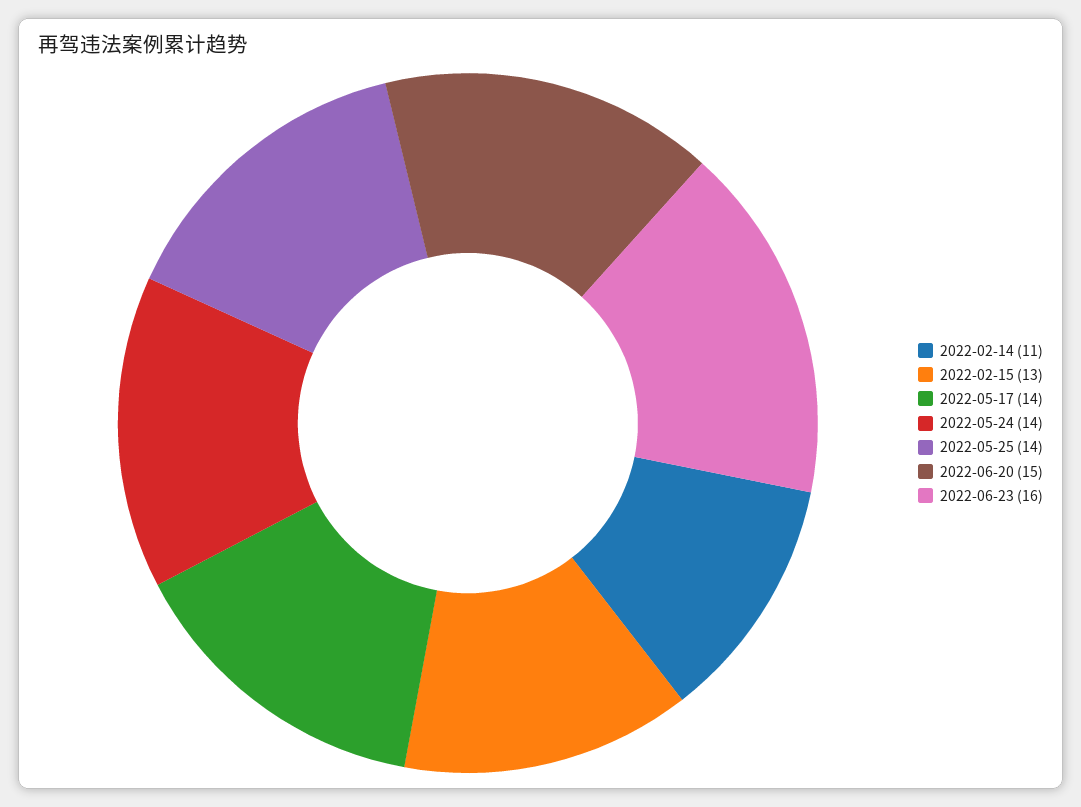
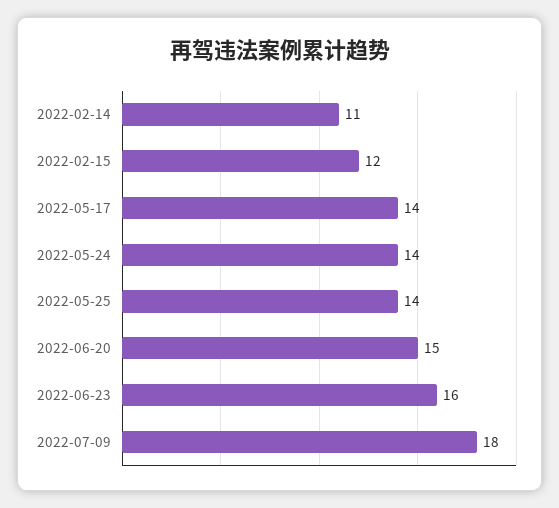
2022-02-15: 13 -> 12
2022-07-09: none -> 18

